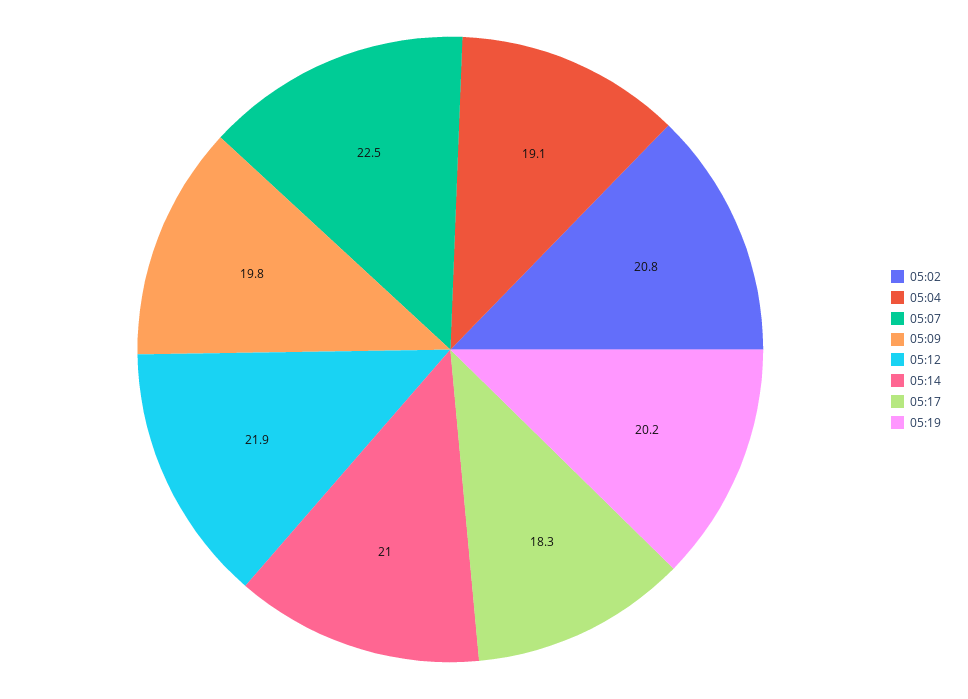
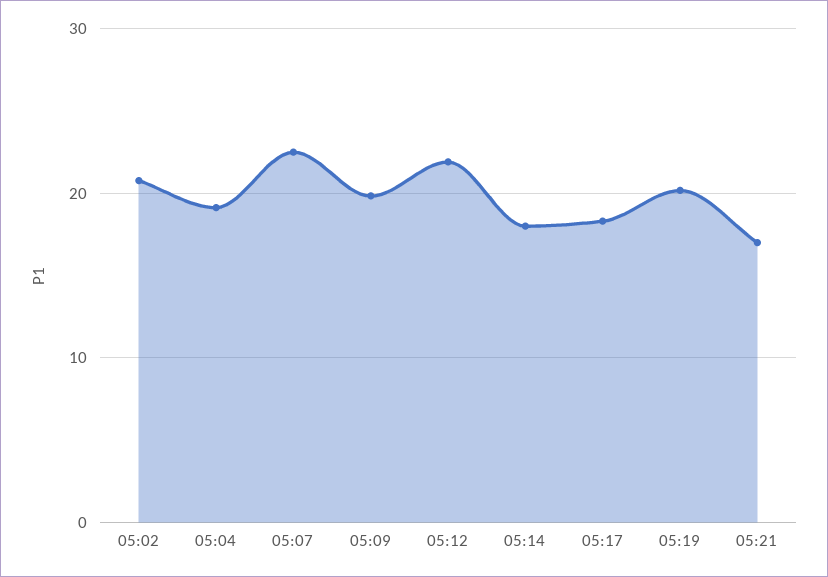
05:14: 21 -> 18
05:21: none -> 17

